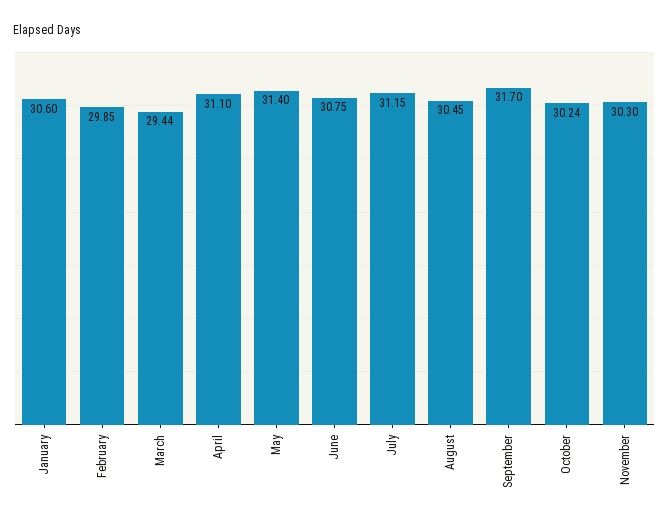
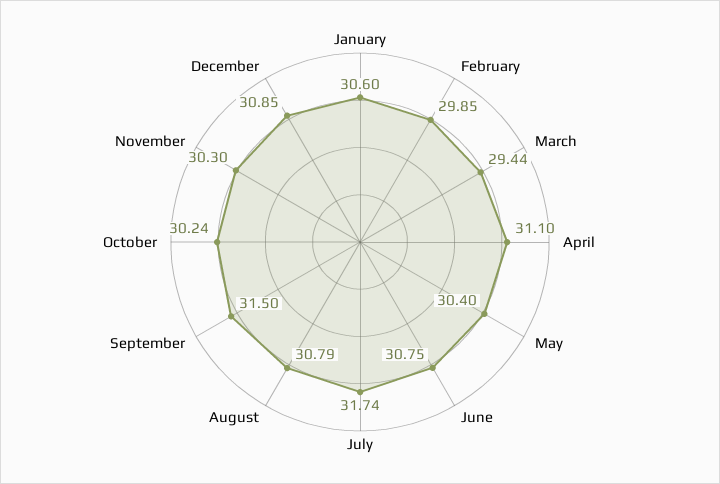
May: 31.4 -> 30.4
July: 31.15 -> 31.74
August: 30.45 -> 30.79
September: 31.7 -> 31.5
December: none -> 30.85

